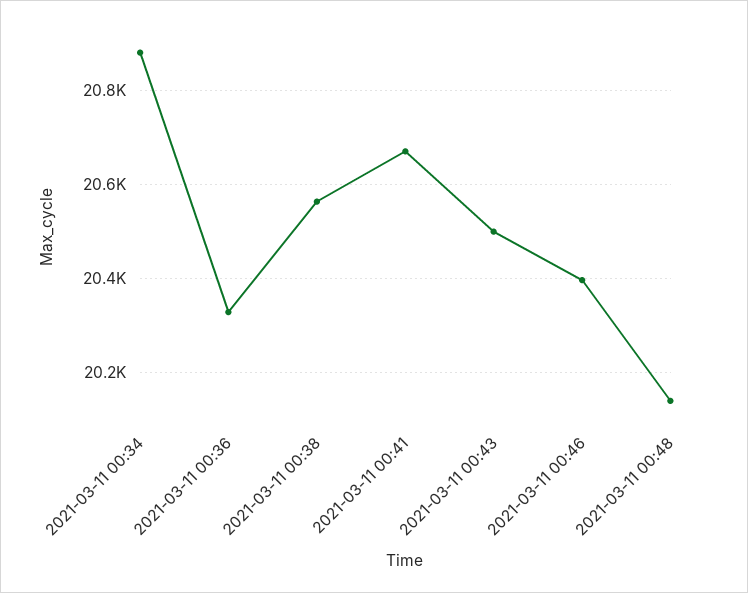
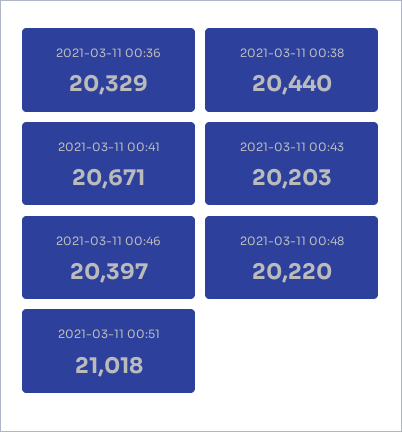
2021-03-11 00:34: 20880 -> none
2021-03-11 00:38: 20560 -> 20440
2021-03-11 00:43: 20500 -> 20203
2021-03-11 00:48: 20140 -> 20220
2021-03-11 00:51: none -> 21018

